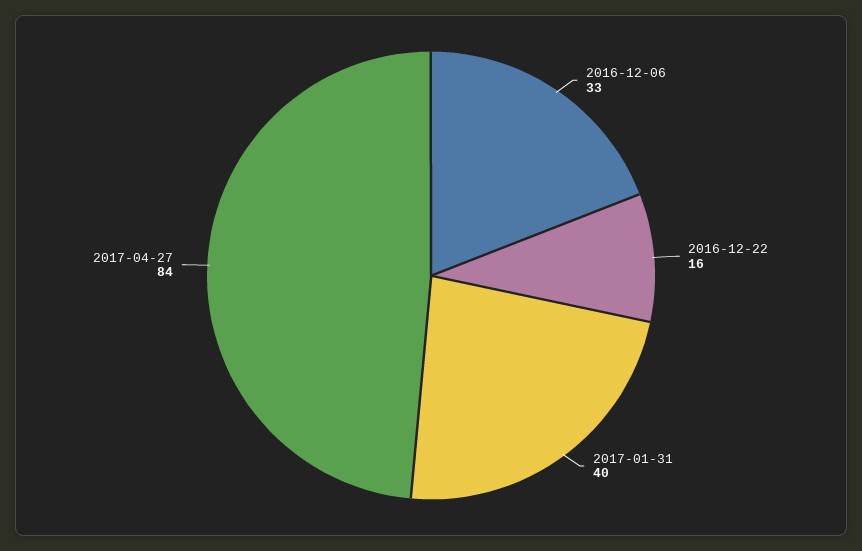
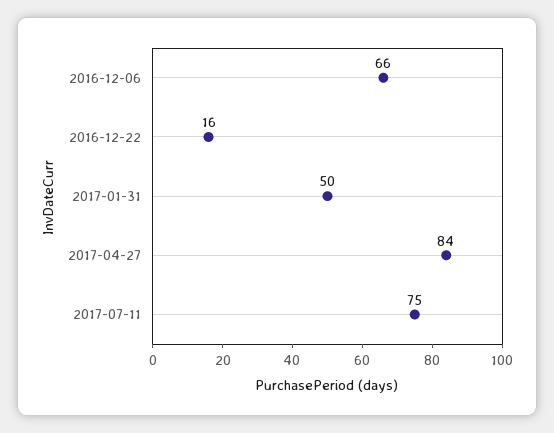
2016-12-06: 33 -> 66
2017-01-31: 40 -> 50
2017-07-11: none -> 75

